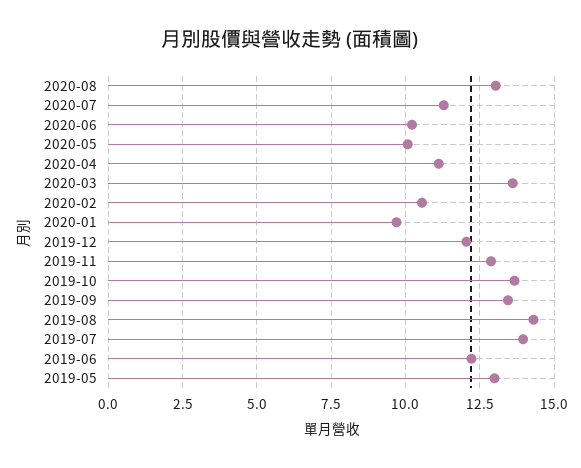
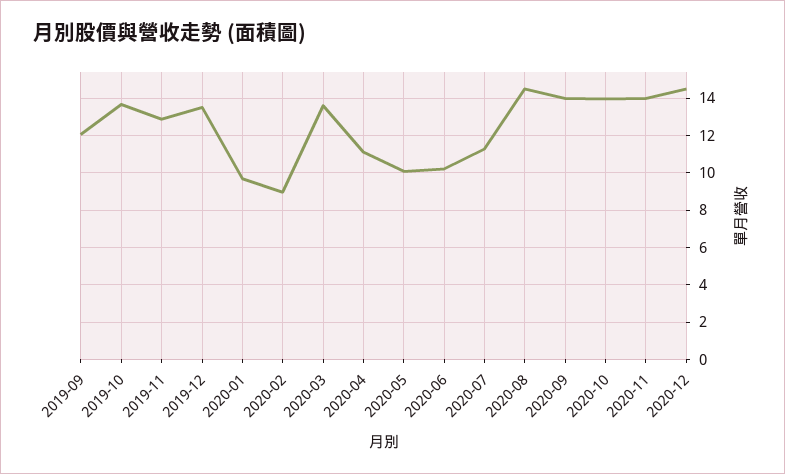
2020-08: 13 -> 14.5
2020-02: 10.5 -> 9
2019-12: 12 -> 13.5
2019-09: 13.5 -> 12
2019-08: 14.25 -> none
2019-07: 14 -> none
2019-06: 12.25 -> none
2019-05: 13 -> none
2020-09: none -> 14
2020-10: none -> 14
2020-11: none -> 14
2020-12: none -> 14.5

